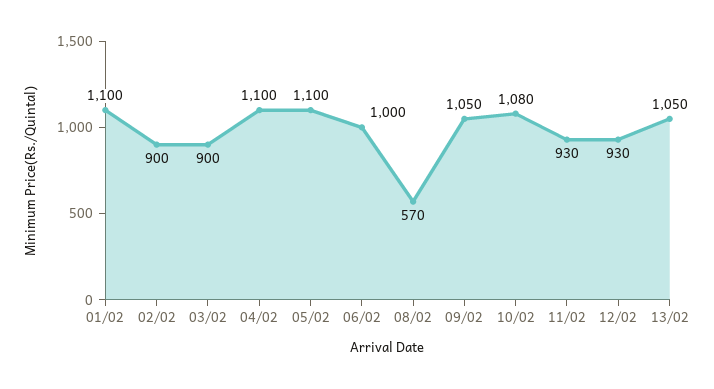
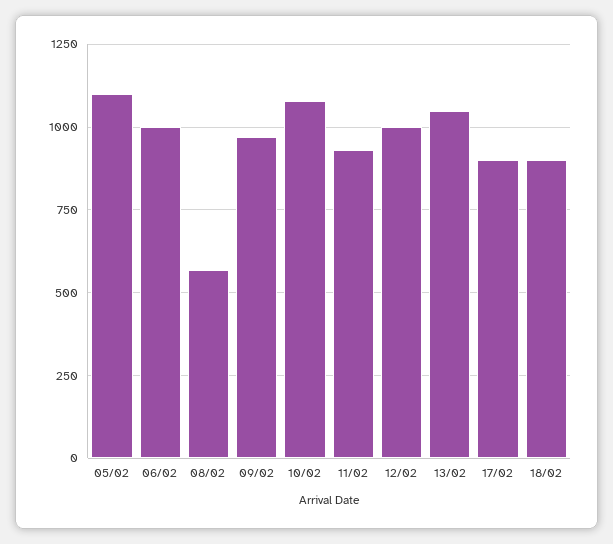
01/02: 1100 -> none
02/02: 900 -> none
03/02: 900 -> none
04/02: 1100 -> none
09/02: 1050 -> 975
12/02: 930 -> 1000
17/02: none -> 900
18/02: none -> 900

